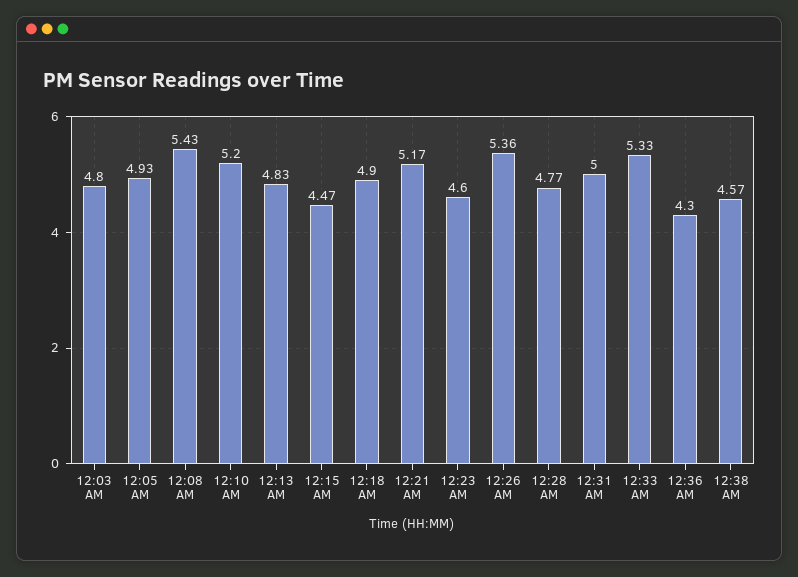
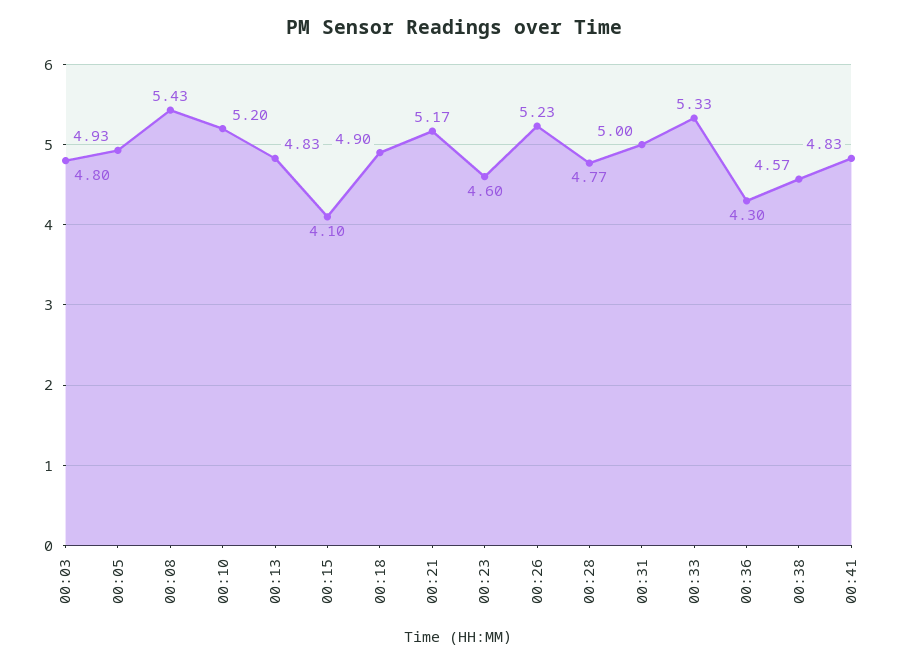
12:15 AM: 4.47 -> 4.1
12:26 AM: 5.36 -> 5.23
00:41: none -> 4.83

